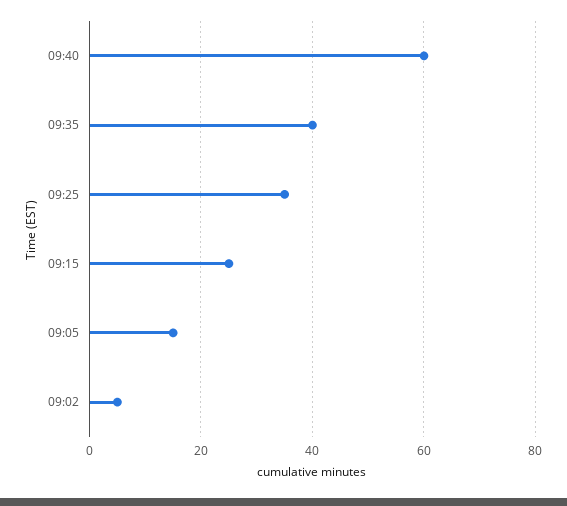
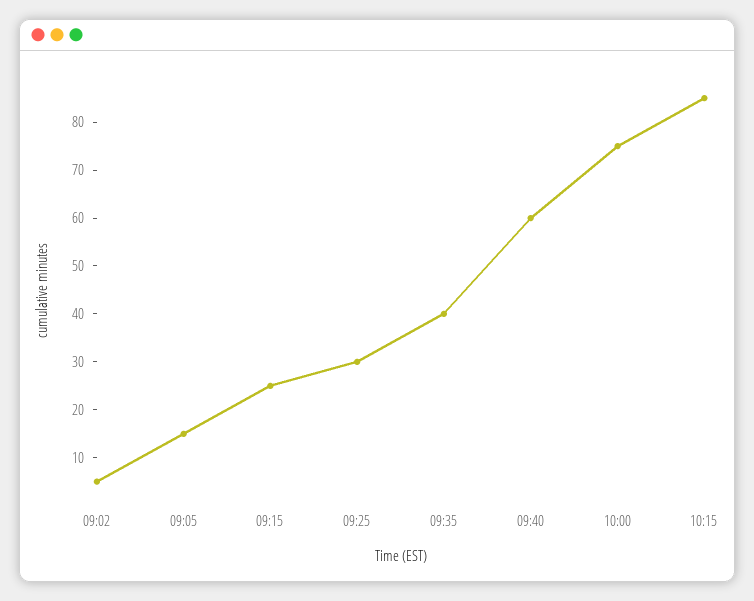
09:25: 35 -> 30
10:00: none -> 75
10:15: none -> 85

